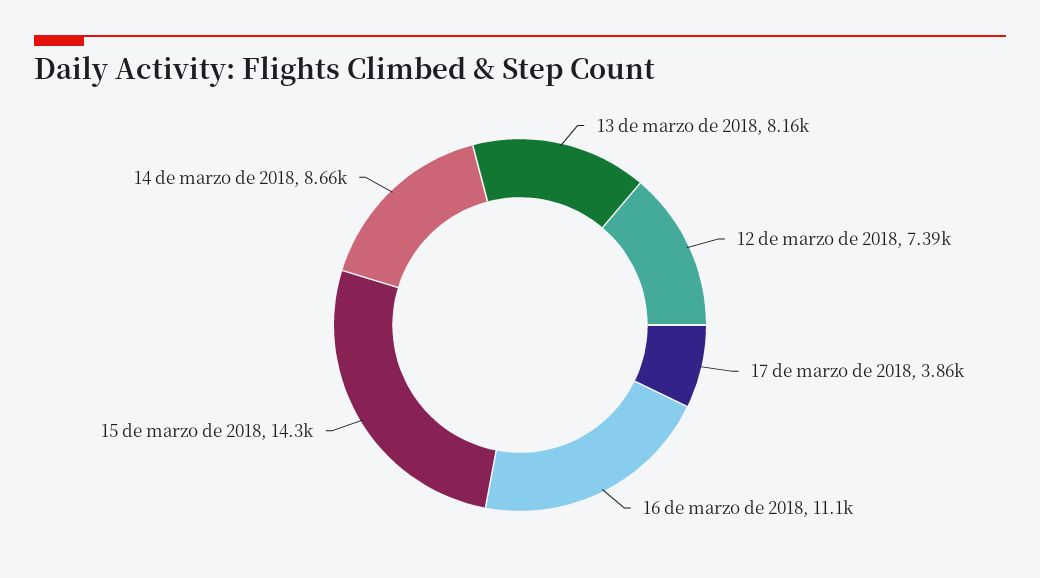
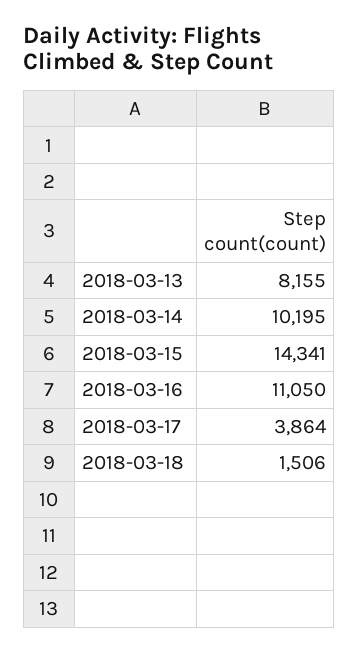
12 de marzo de 2018: 7390 -> none
14 de marzo de 2018: 8660 -> 10195
2018-03-18: none -> 1506

